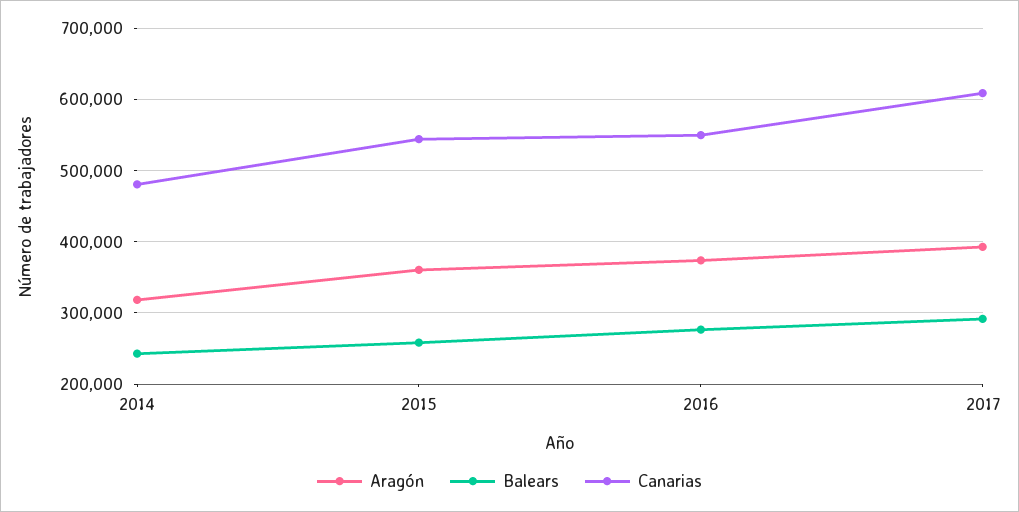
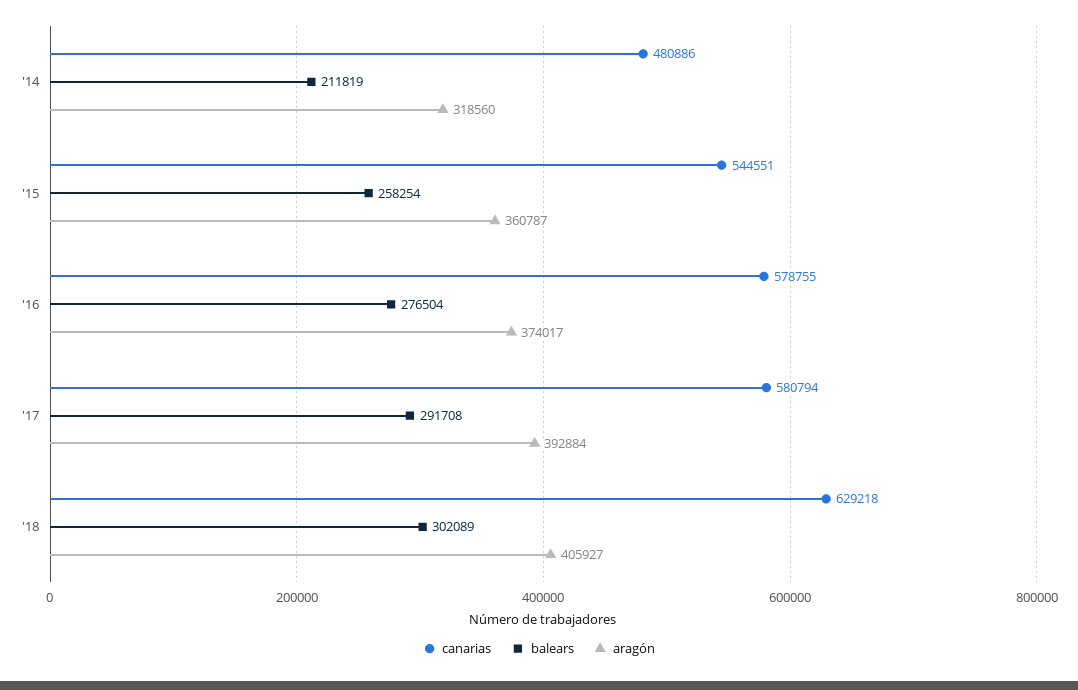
Balears, 2014: 240000 -> 211819
Canarias, 2016: 550000 -> 578755
Canarias, 2017: 610000 -> 580794
Canarias, '18: none -> 629218
Balears, '18: none -> 302089
Aragón, '18: none -> 405927

